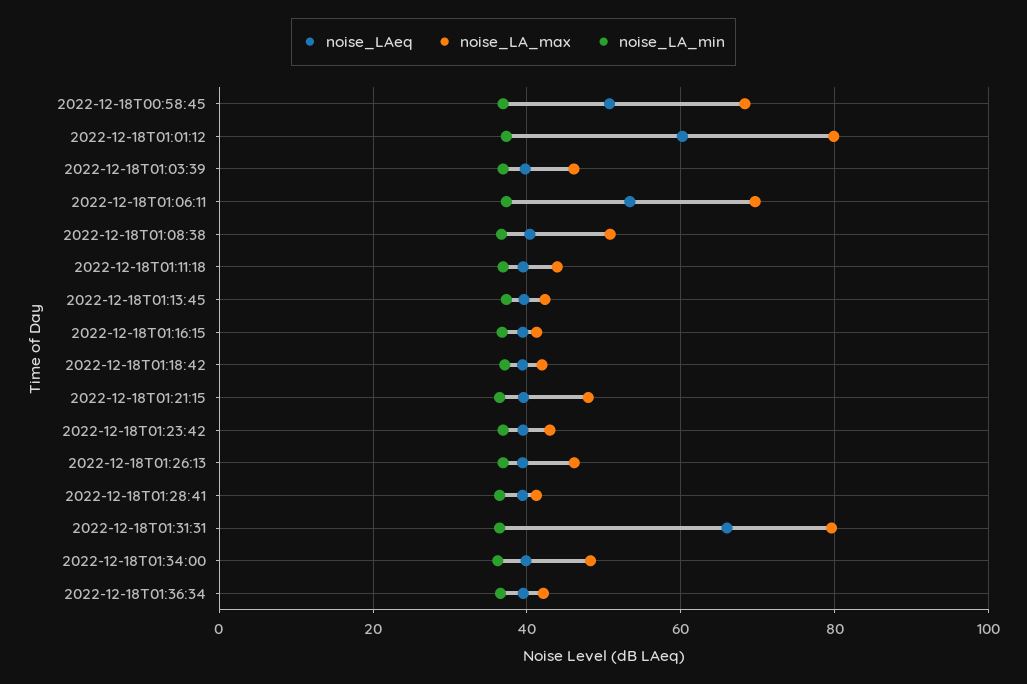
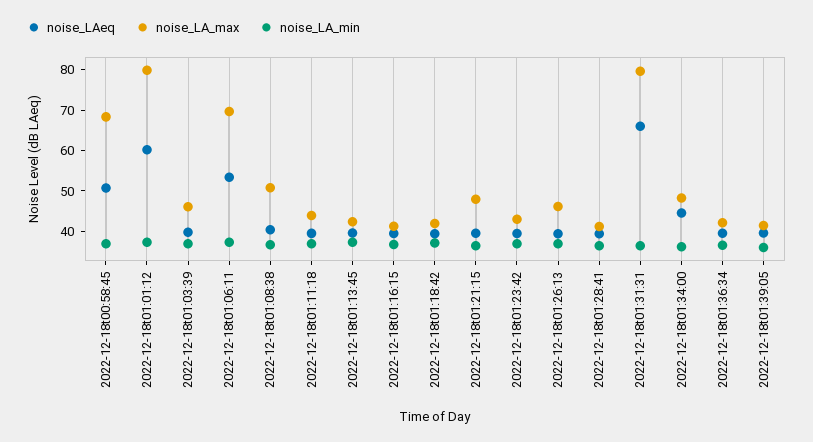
noise_LAeq, 2022-12-18T01:34:00: 40 -> 44
noise_LAeq, 2022-12-18t01:39:05: none -> 40
noise_LA_max, 2022-12-18t01:39:05: none -> 42
noise_LA_min, 2022-12-18t01:39:05: none -> 36

